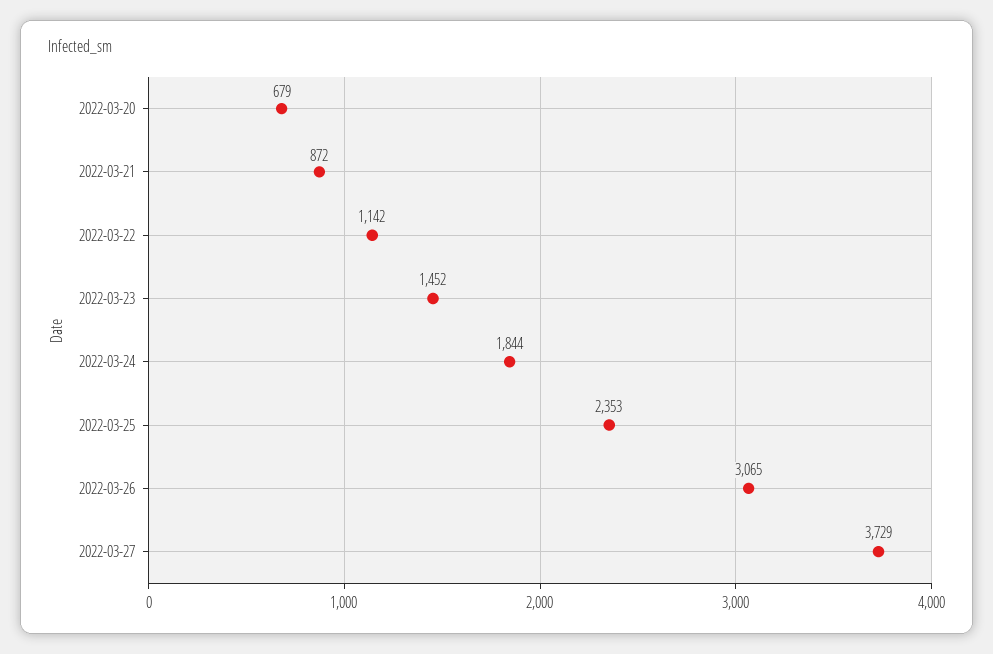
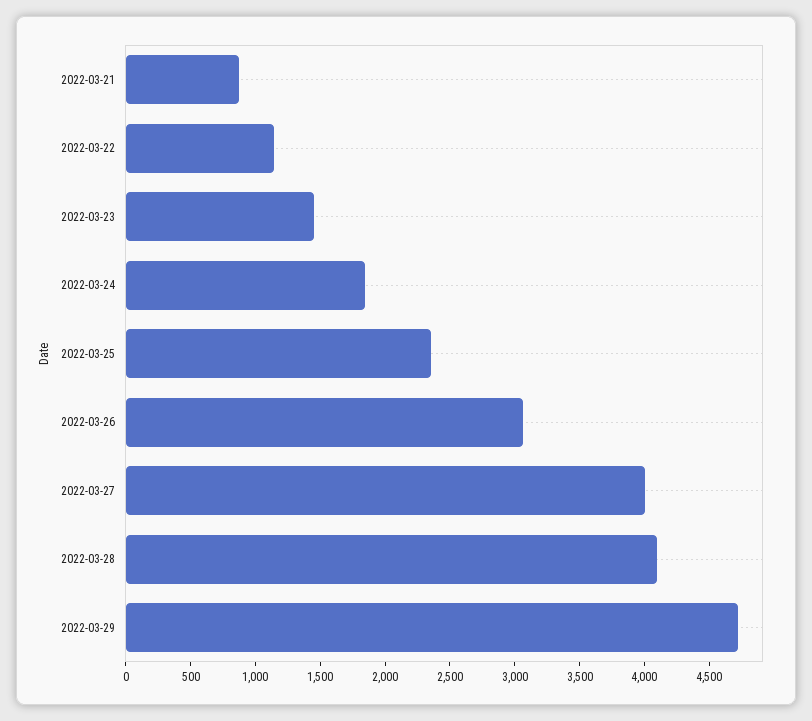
2022-03-20: 679 -> none
2022-03-27: 3729 -> 4000
2022-03-28: none -> 4100
2022-03-29: none -> 4700

